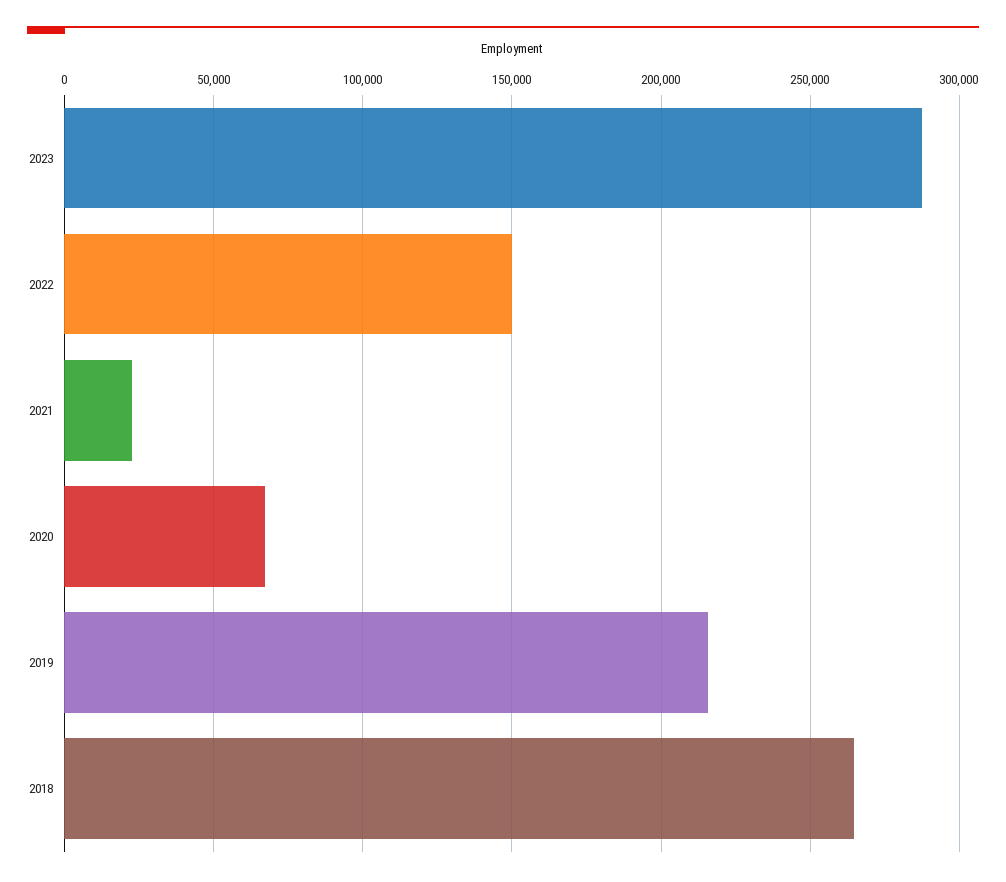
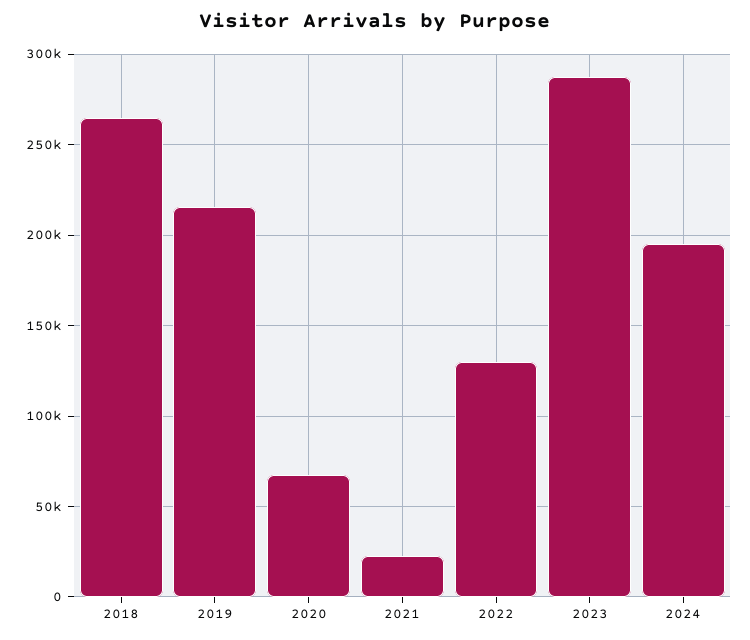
2022: 150000 -> 130000
2024: none -> 195000

